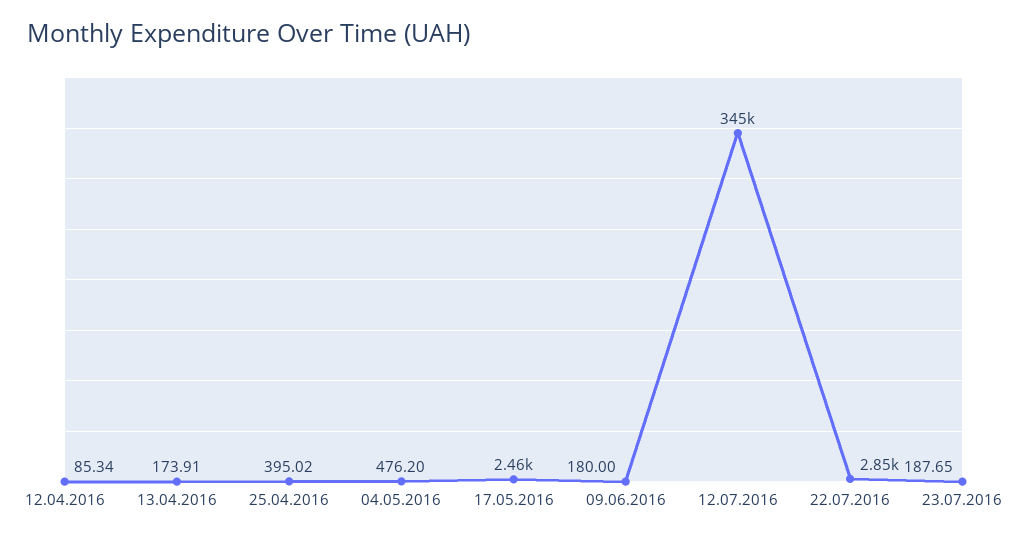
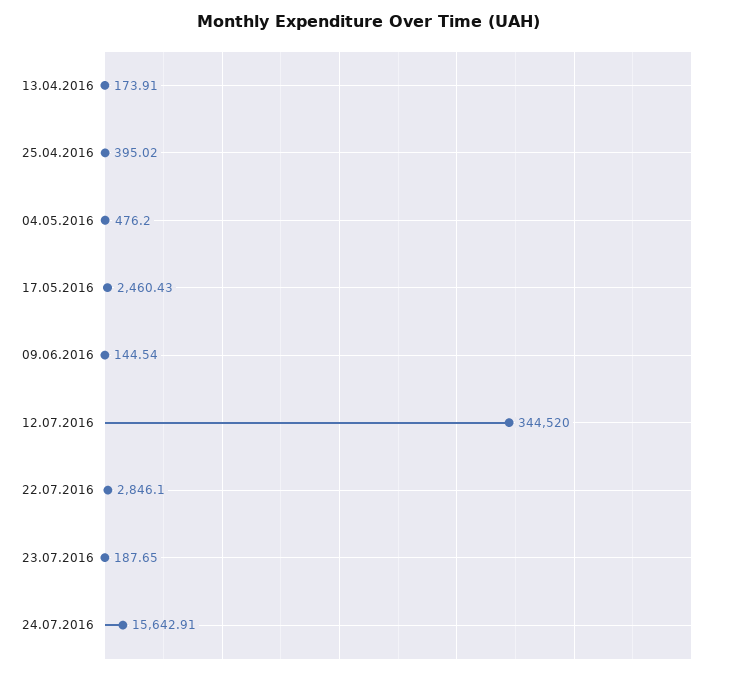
12.04.2016: 85.34 -> none
09.06.2016: 180 -> 144.54
24.07.2016: none -> 15642.91

